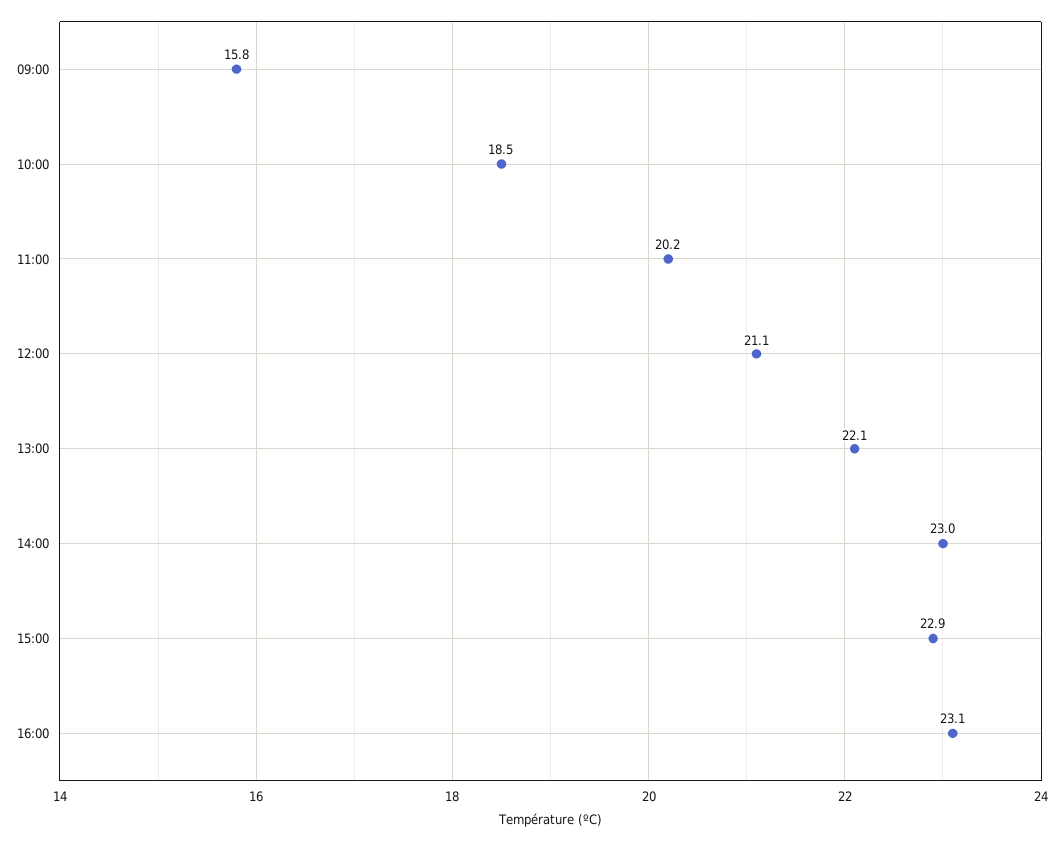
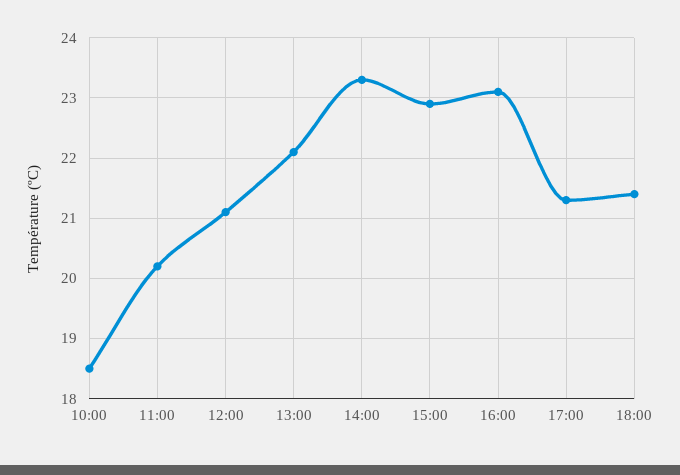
09:00: 15.8 -> none
14:00: 23 -> 23.3
17:00: none -> 21.3
18:00: none -> 21.4

